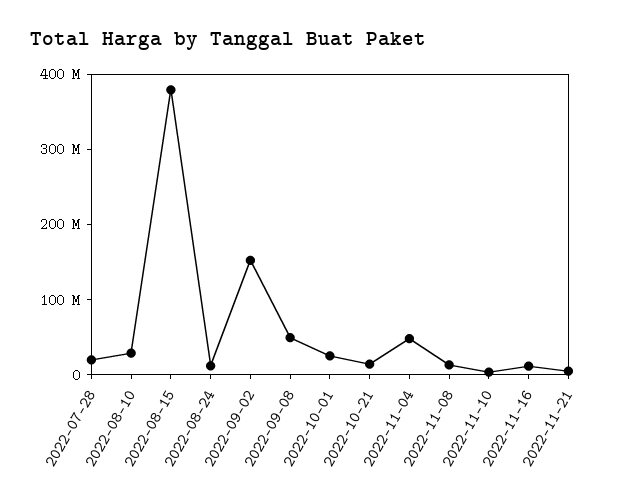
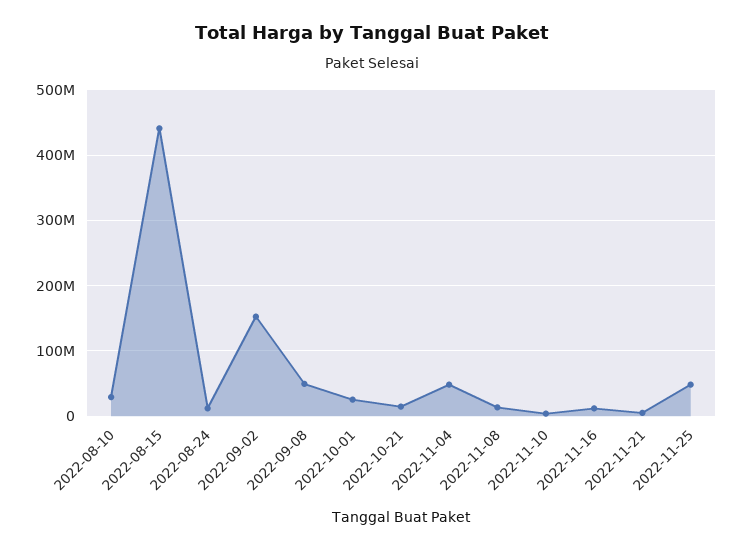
2022-07-28: 20000000 -> none
2022-08-15: 380000000 -> 440000000
2022-11-25: none -> 50000000

